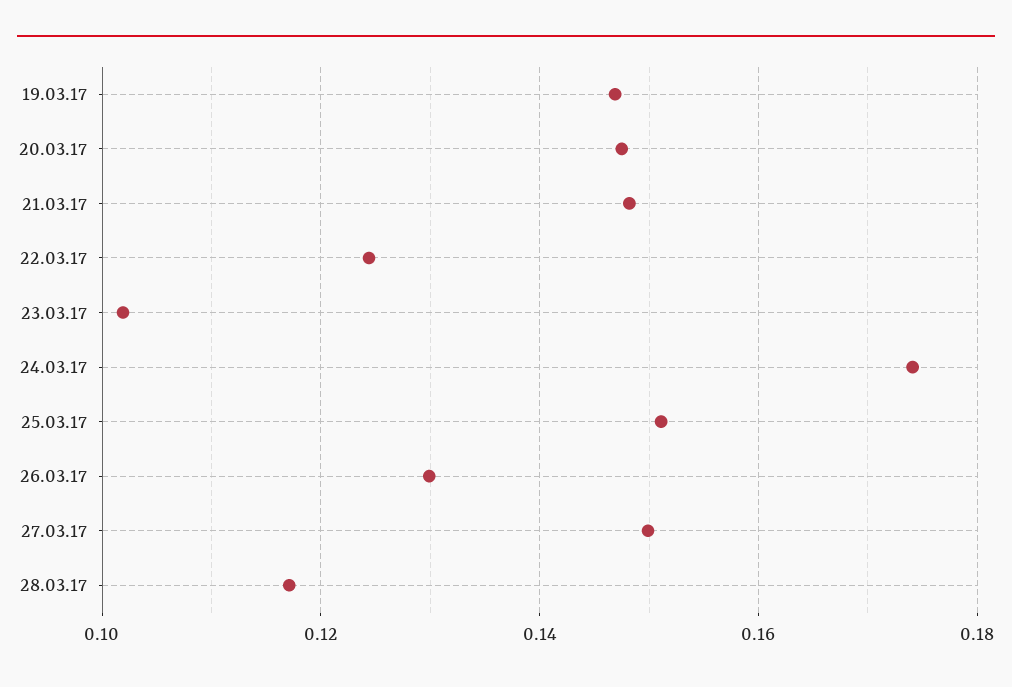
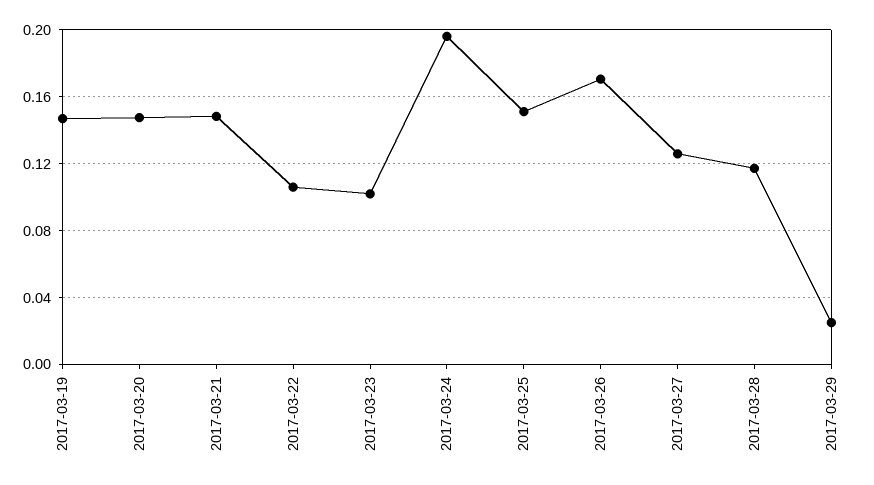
22.03.17: 0.124 -> 0.105
24.03.17: 0.174 -> 0.195
26.03.17: 0.13 -> 0.17
27.03.17: 0.15 -> 0.125
2017-03-29: none -> 0.025

